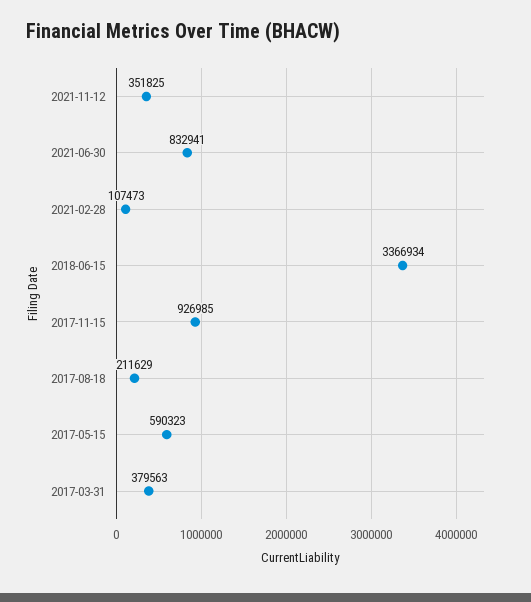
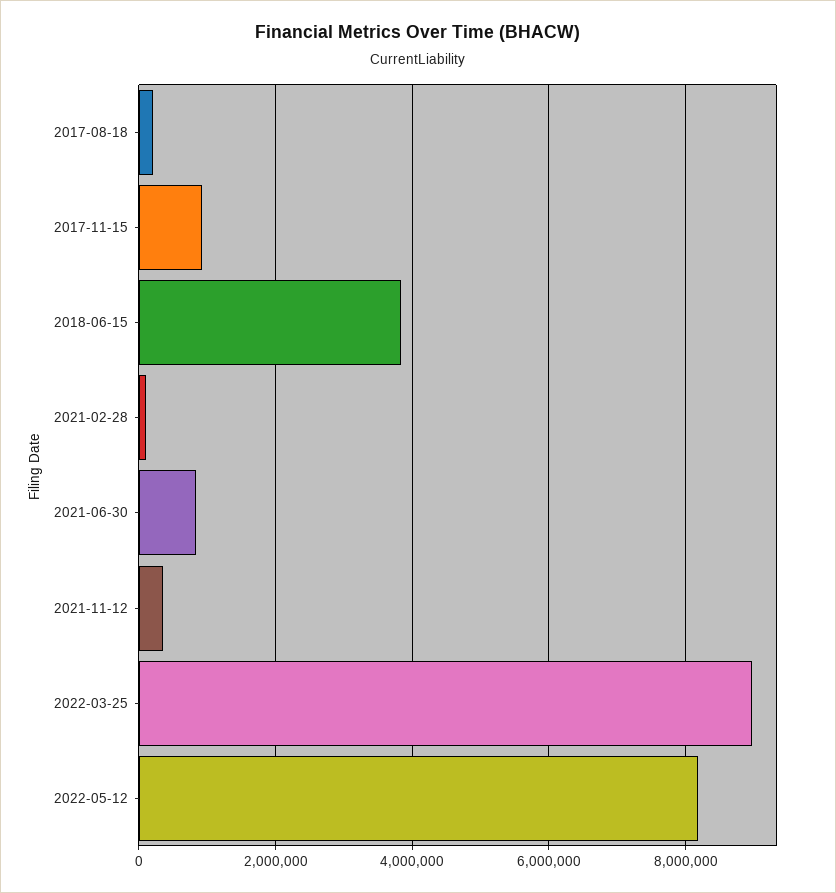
2018-06-15: 3366934 -> 3800000
2017-05-15: 590323 -> none
2017-03-31: 379563 -> none
2022-03-25: none -> 9000000
2022-05-12: none -> 8200000

